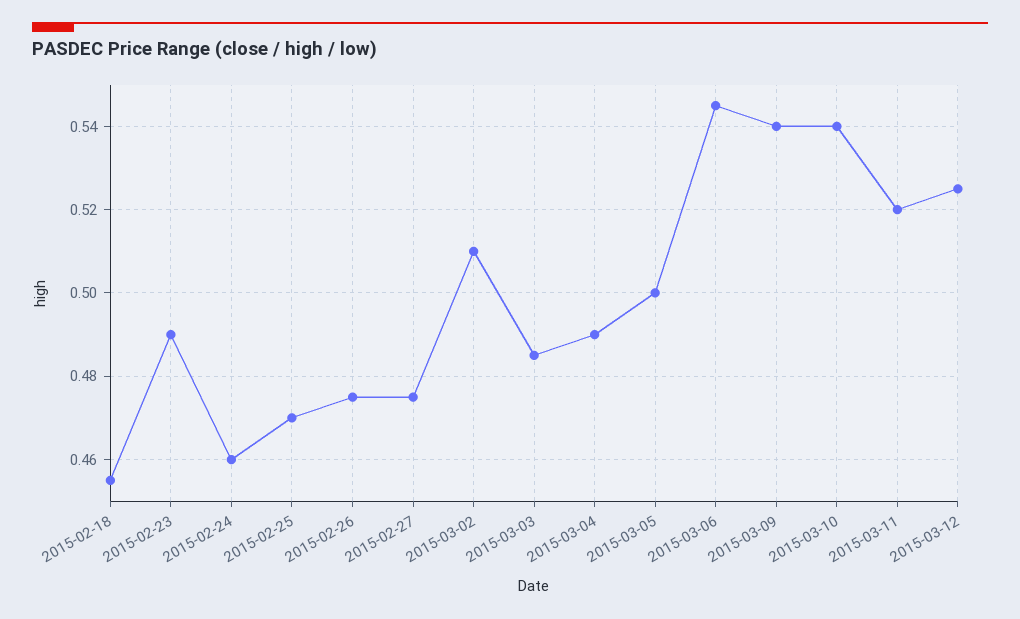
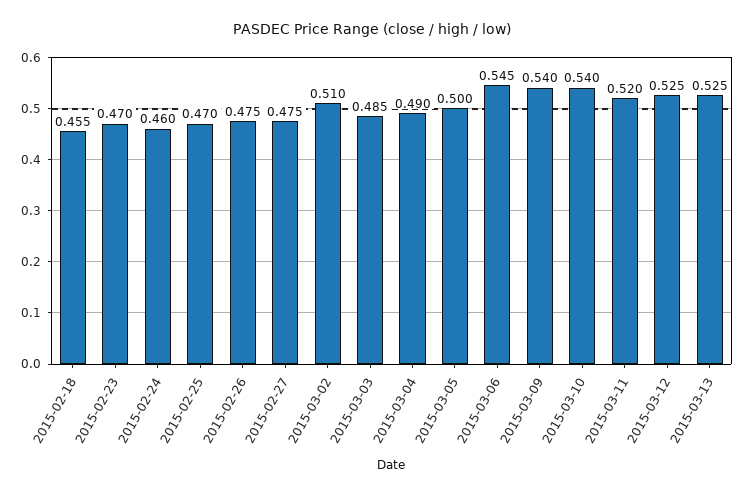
2015-02-23: 0.49 -> 0.47
2015-03-13: none -> 0.525

